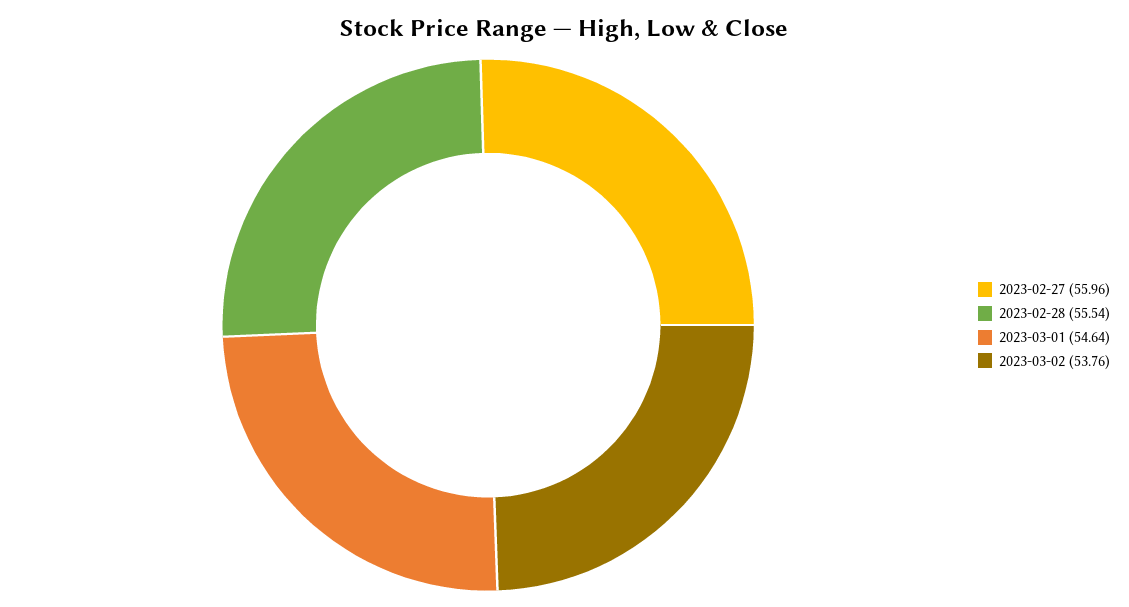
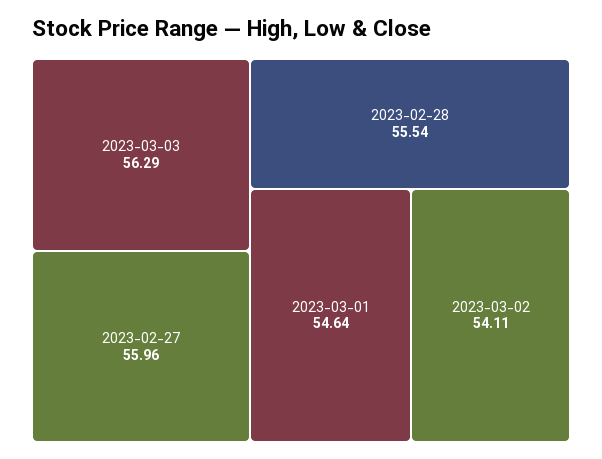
2023-03-02: 53.76 -> 54.11
2023-03-03: none -> 56.29

